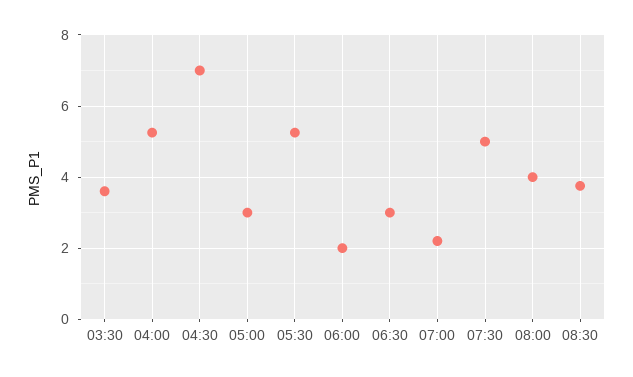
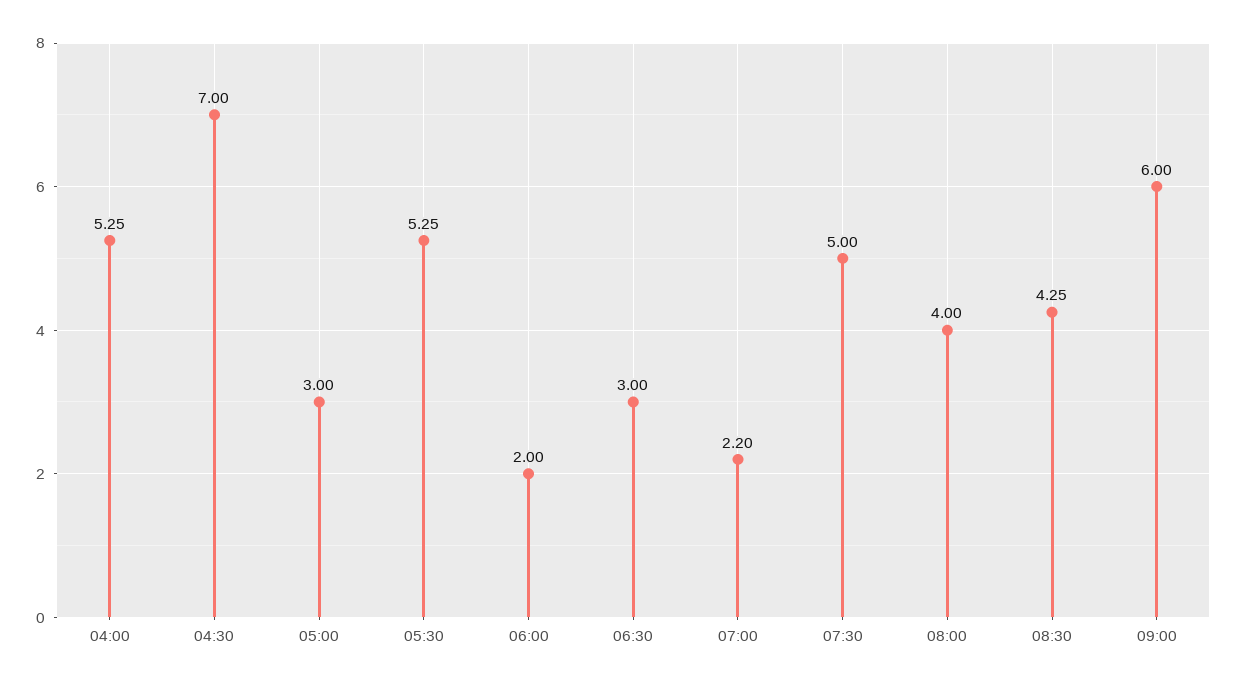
03:30: 3.6 -> none
08:30: 3.8 -> 4.25
09:00: none -> 6

